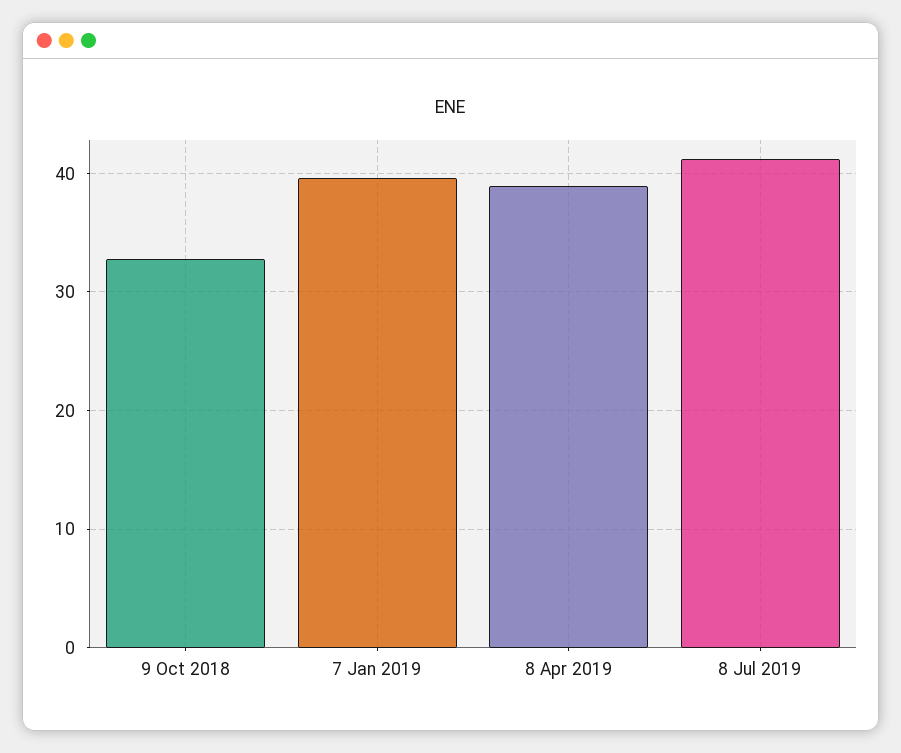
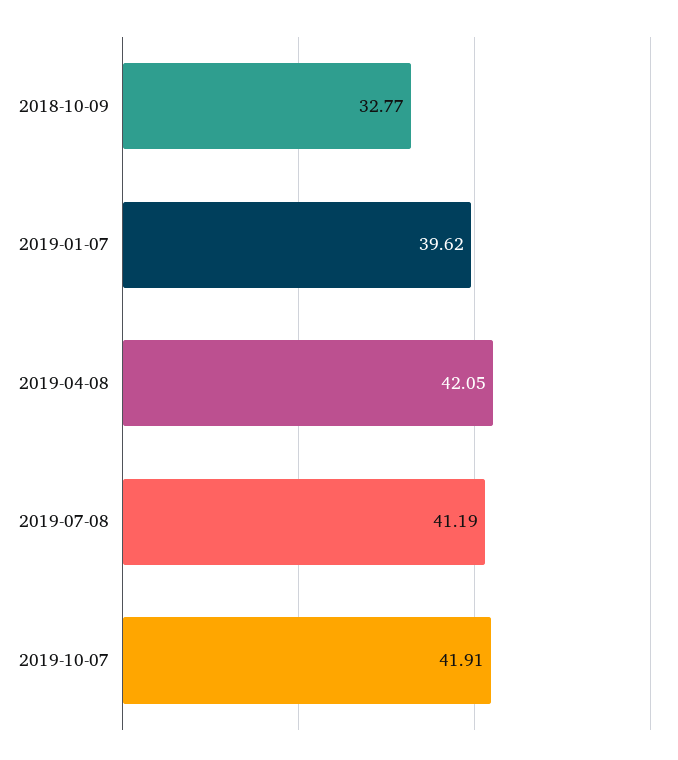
8 Apr 2019: 39 -> 42.05
2019-10-07: none -> 41.91

